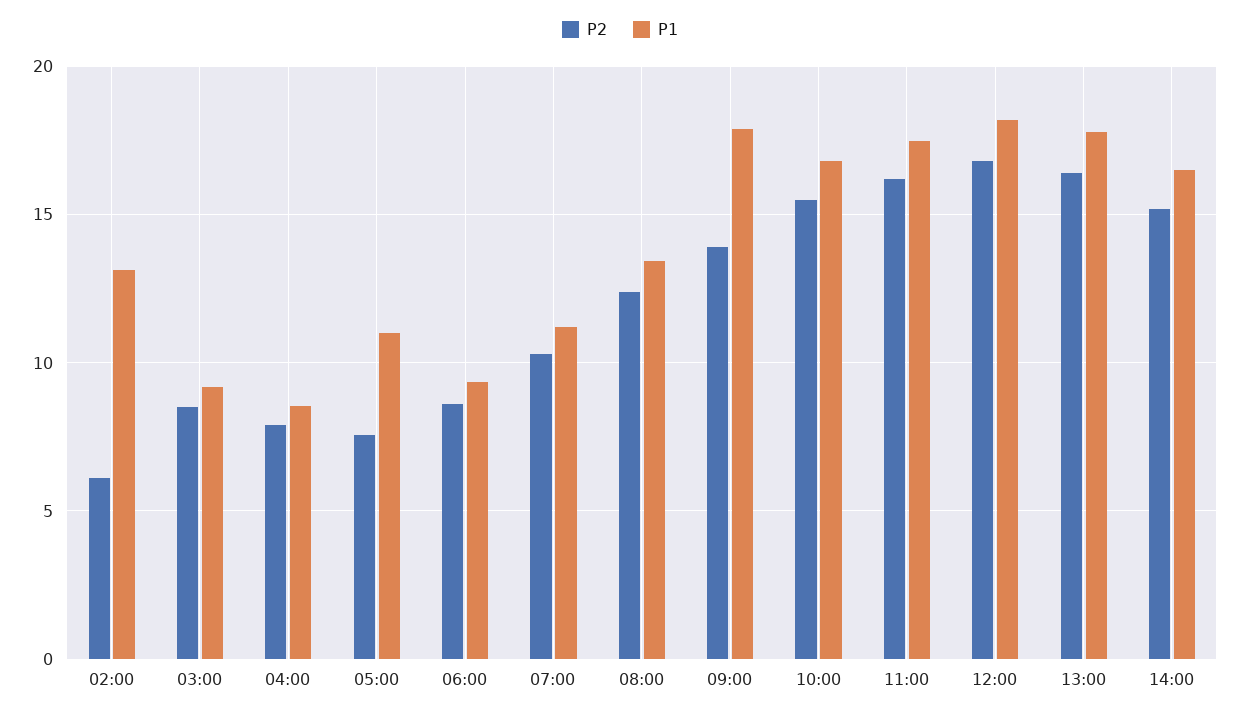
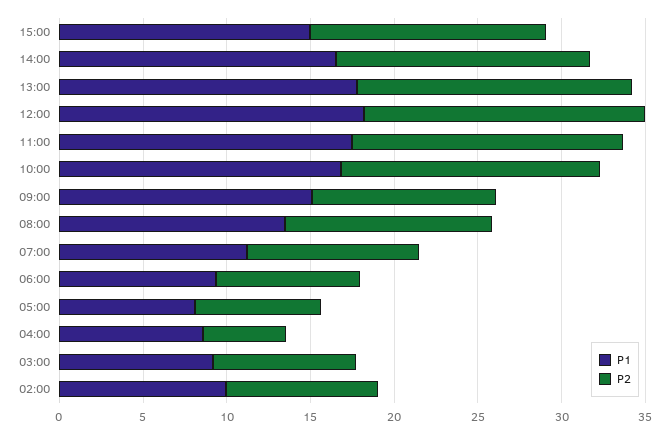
P2, 02:00: 6 -> 9
P1, 02:00: 13 -> 10
P2, 04:00: 8 -> 5
P1, 05:00: 11 -> 8
P2, 09:00: 14 -> 11
P1, 09:00: 18 -> 15
P1, 15:00: none -> 15
P2, 15:00: none -> 14

